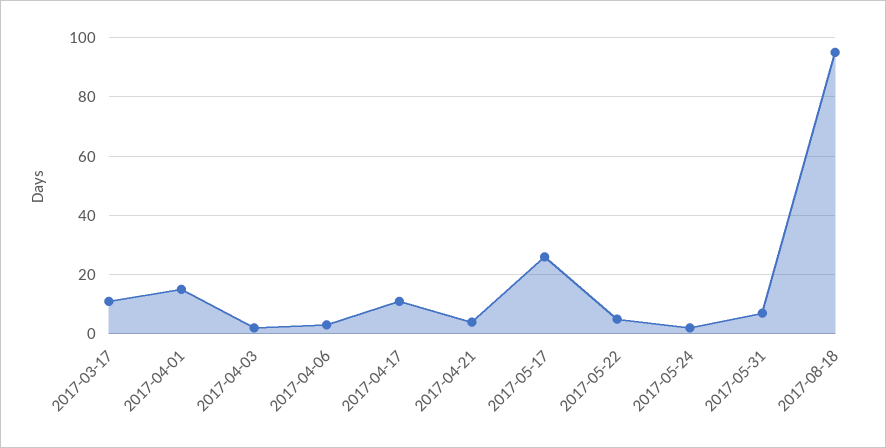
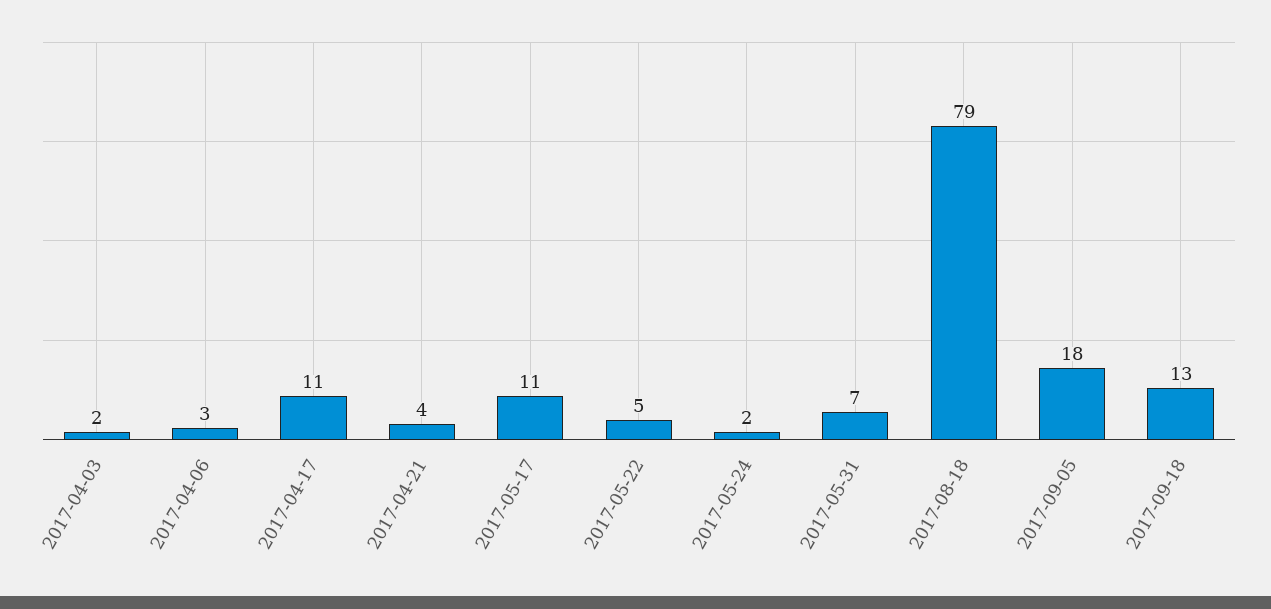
2017-03-17: 10 -> none
2017-04-01: 15 -> none
2017-05-17: 25 -> 11
2017-08-18: 95 -> 79
2017-09-05: none -> 18
2017-09-18: none -> 13

